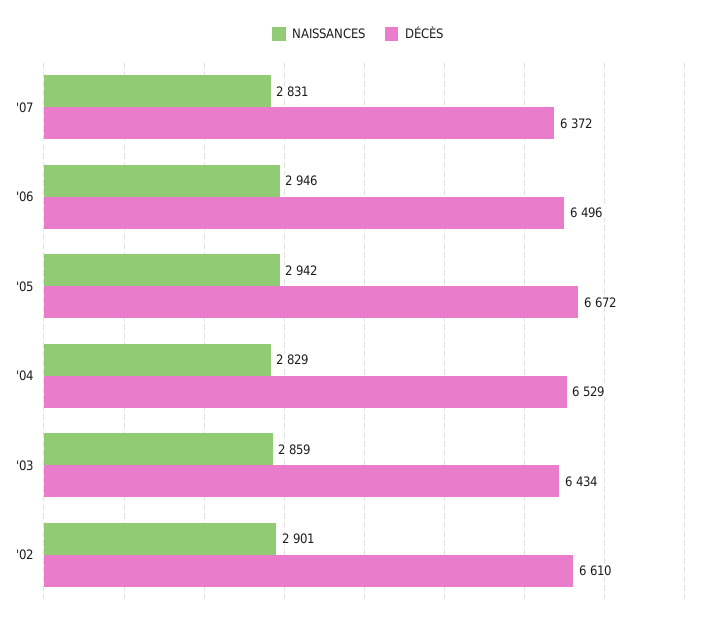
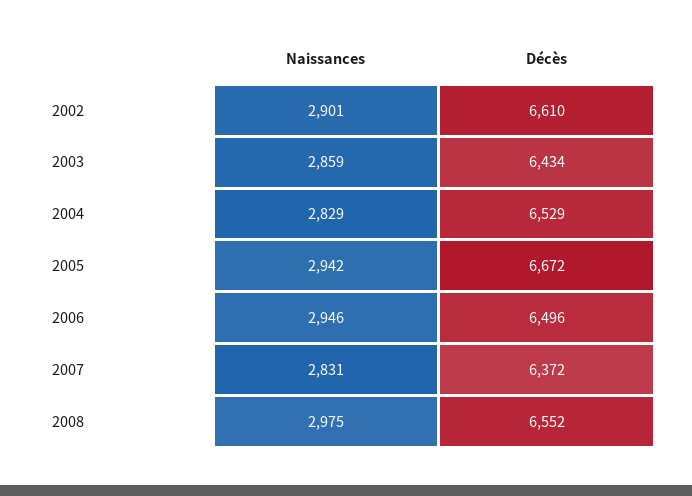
NAISSANCES, 2008: none -> 2975
DÉCÈS, 2008: none -> 6552

